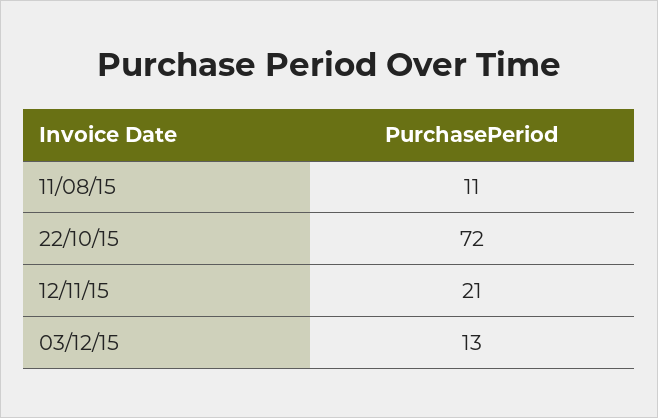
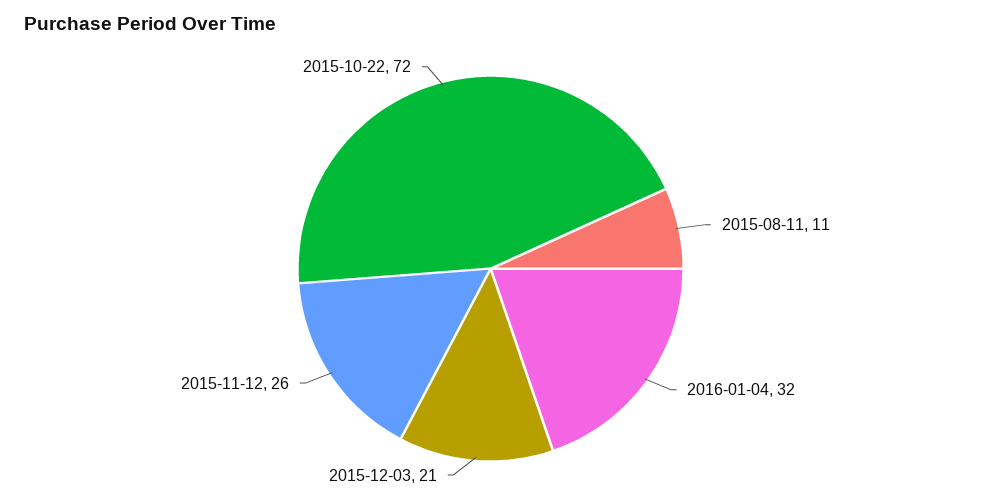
12/11/15: 21 -> 26
03/12/15: 13 -> 21
2016-01-04: none -> 32

